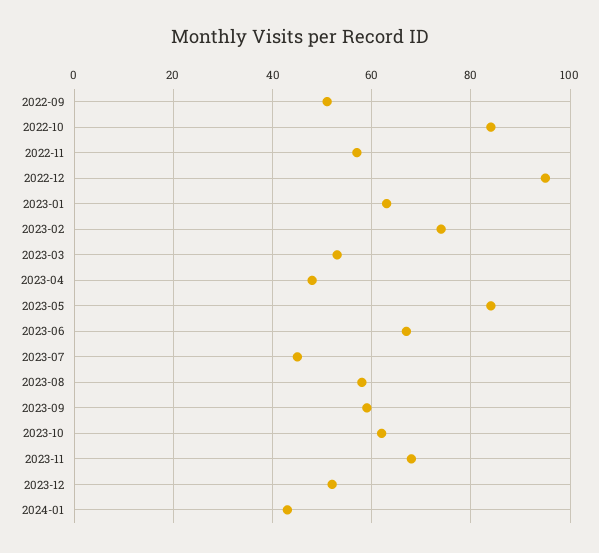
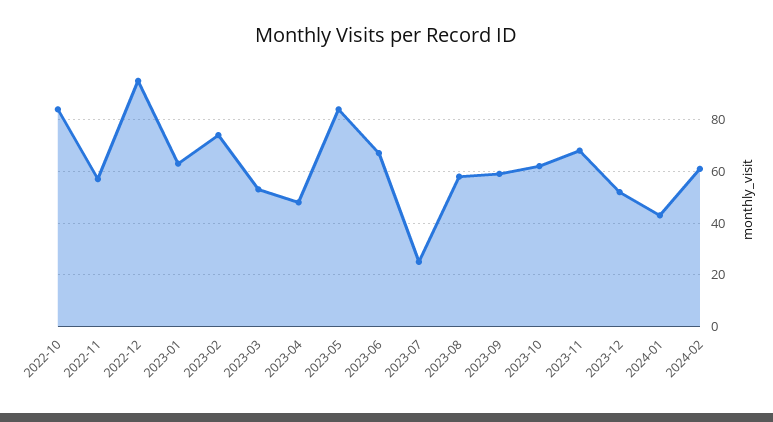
2022-09: 50 -> none
2023-07: 45 -> 25
2024-02: none -> 60

